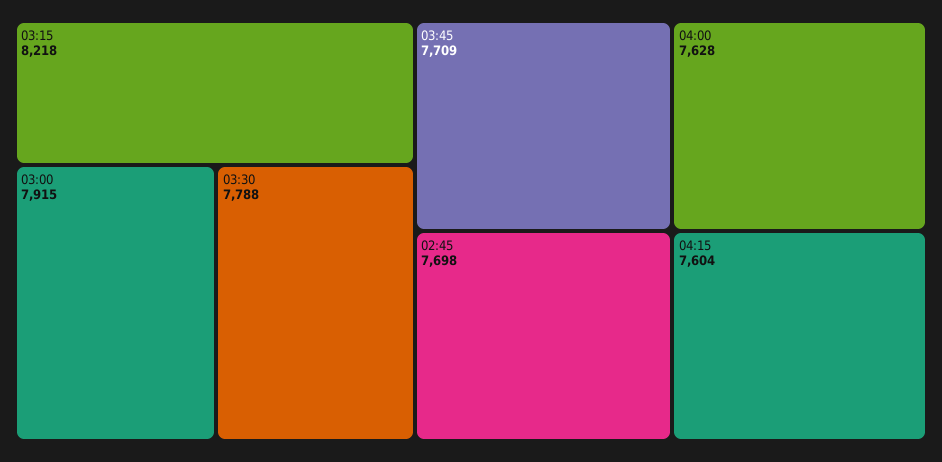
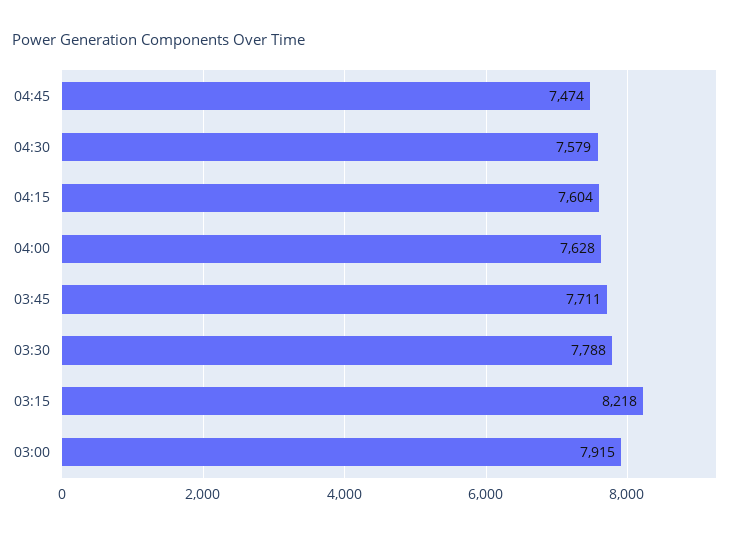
03:45: 7709 -> 7711
02:45: 7698 -> none
04:45: none -> 7474
04:30: none -> 7579

